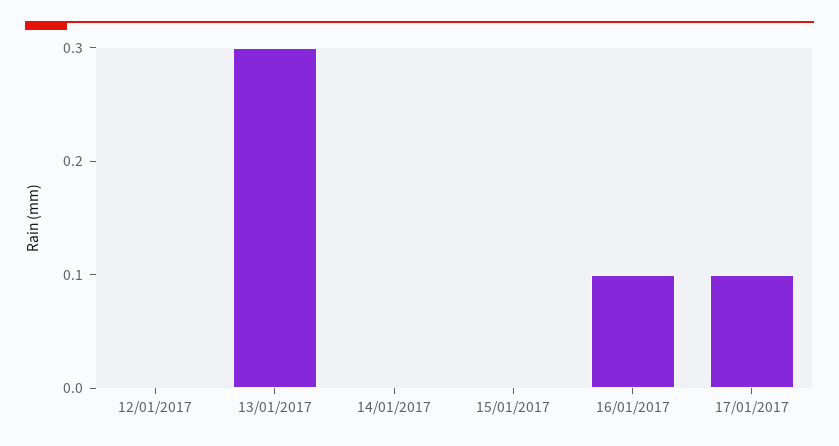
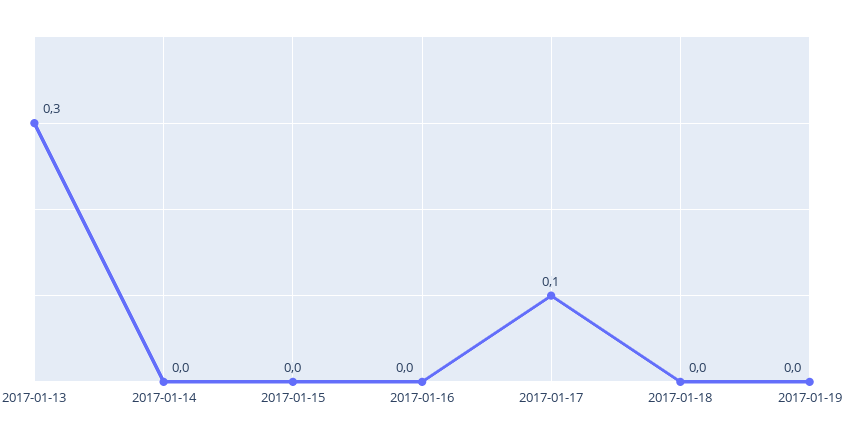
12/01/2017: 0 -> none
16/01/2017: 0.1 -> 0
2017-01-18: none -> 0
2017-01-19: none -> 0

